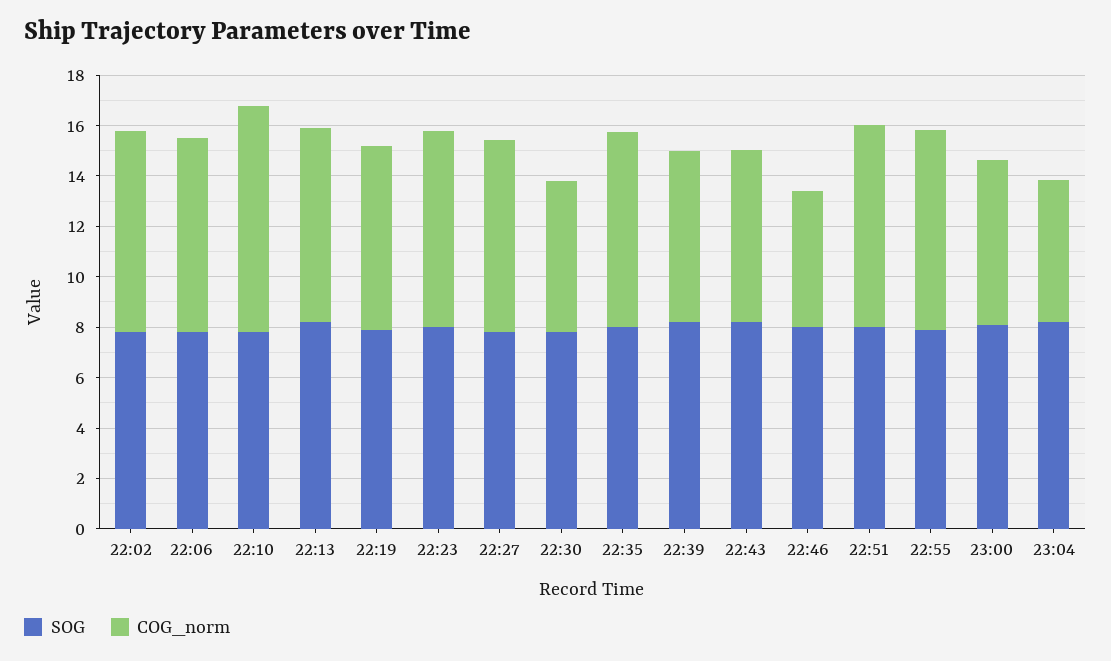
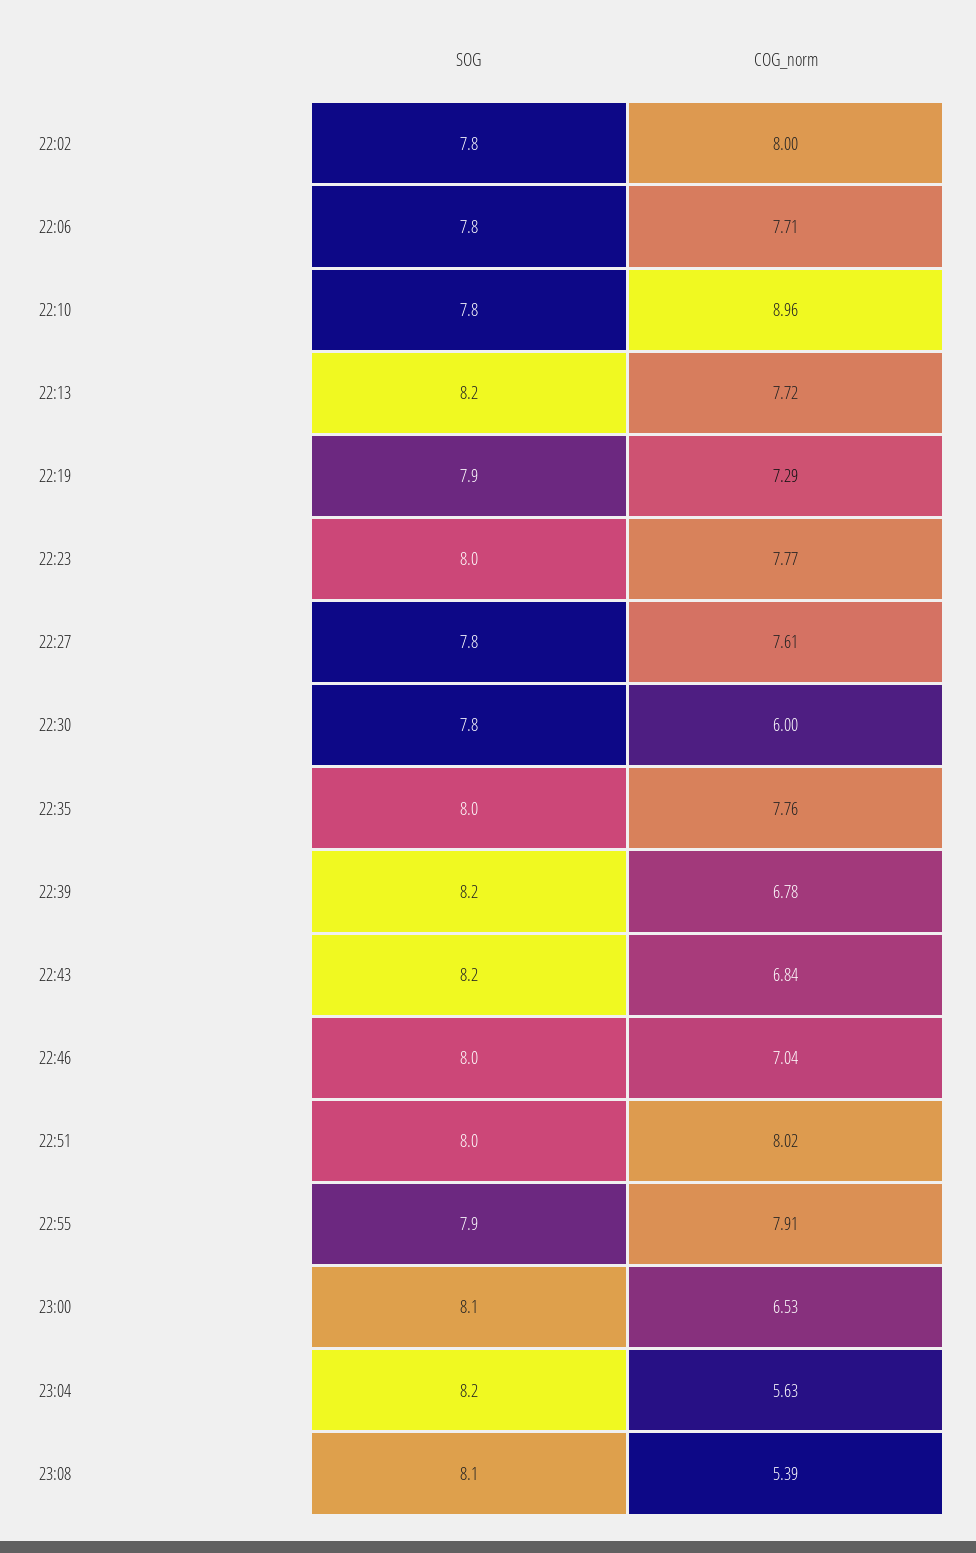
COG_norm, 22:46: 5.5 -> 7.04
SOG, 23:08: none -> 8.1
COG_norm, 23:08: none -> 5.39

